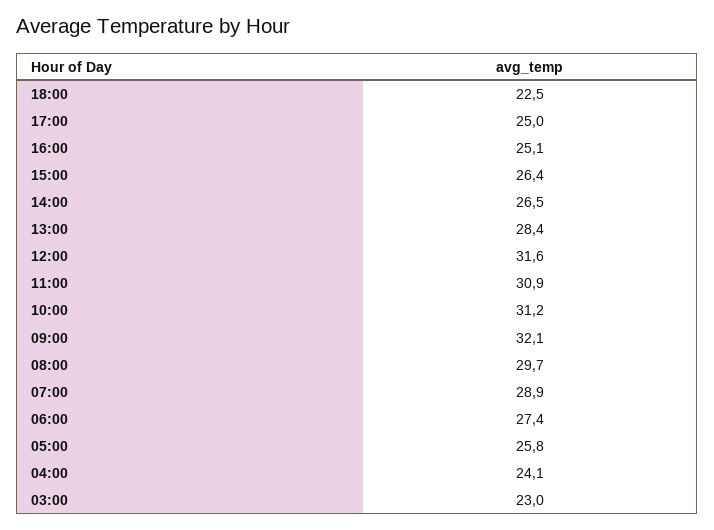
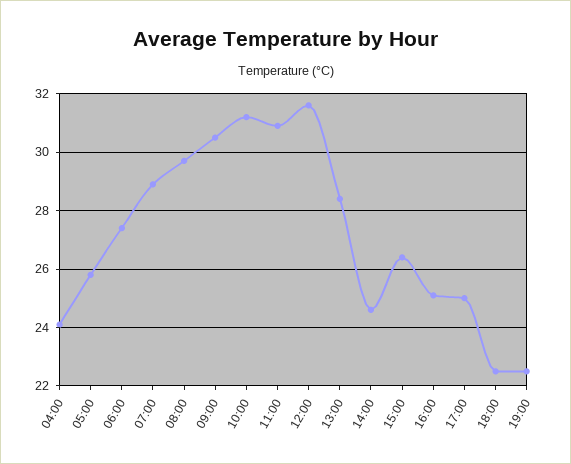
14:00: 26.5 -> 24.5
09:00: 32.1 -> 30.5
03:00: 23 -> none
19:00: none -> 22.5

